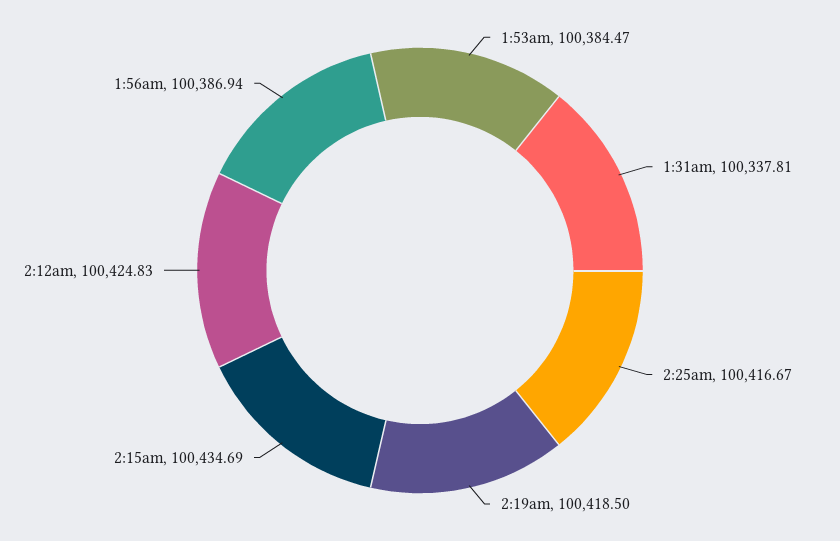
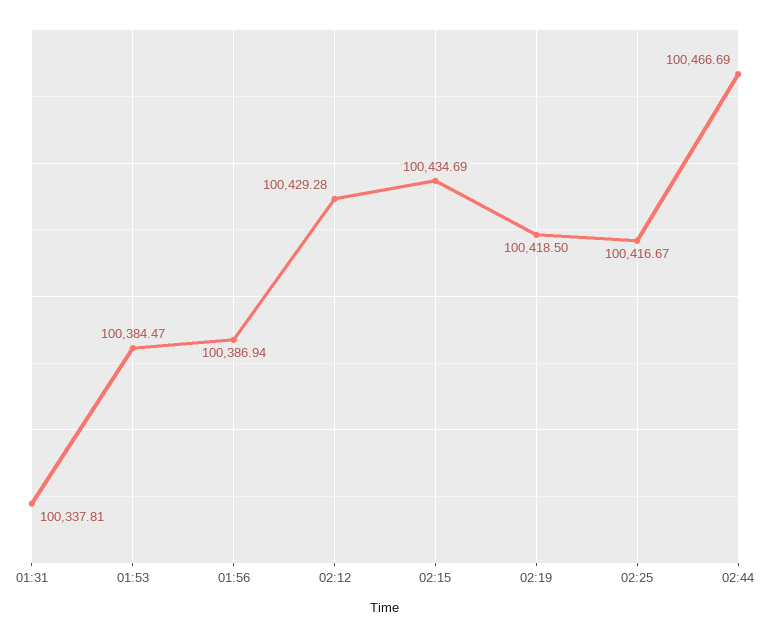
2:12am: 100424.83 -> 100429.28
02:44: none -> 100466.69

